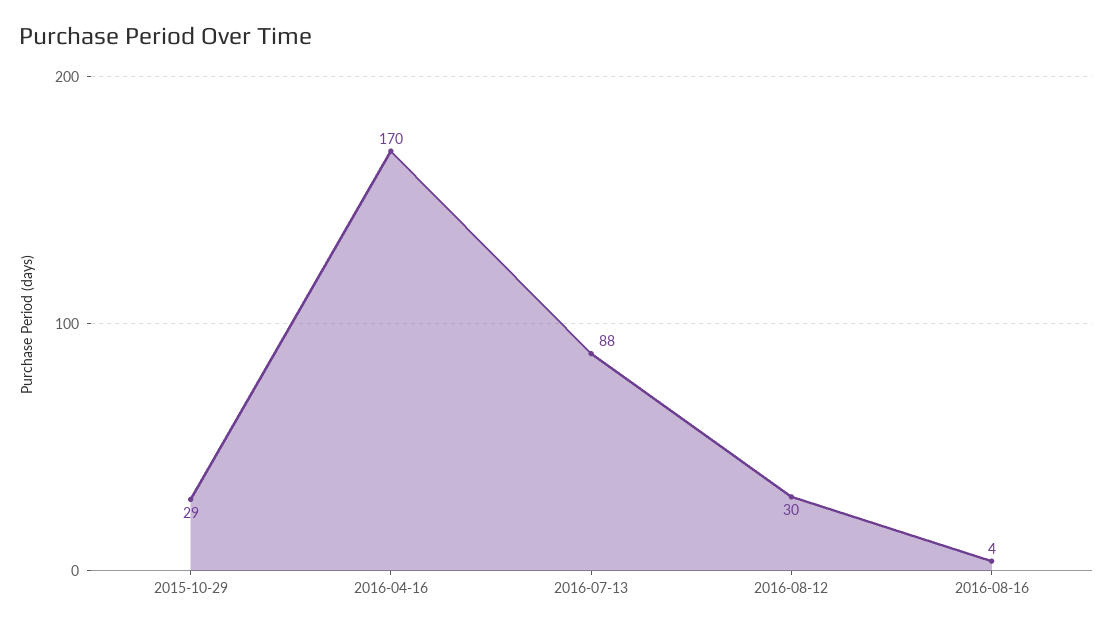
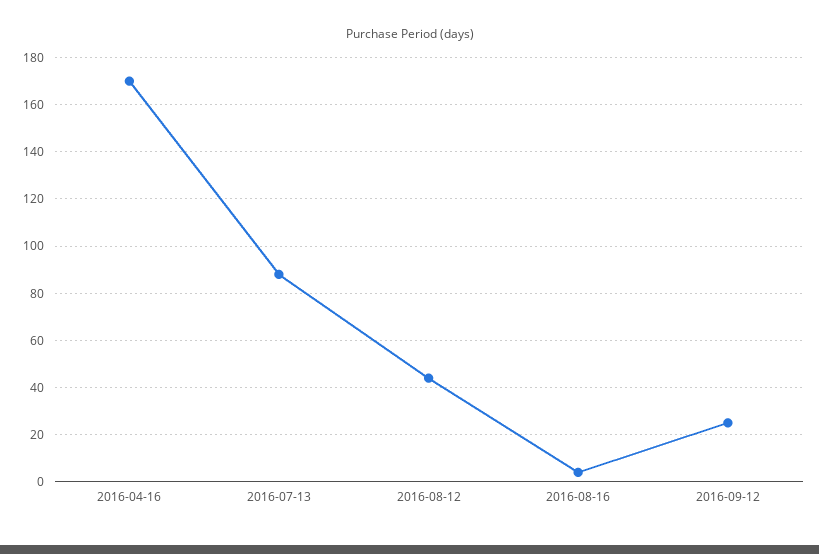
2015-10-29: 29 -> none
2016-08-12: 30 -> 45
2016-09-12: none -> 25

